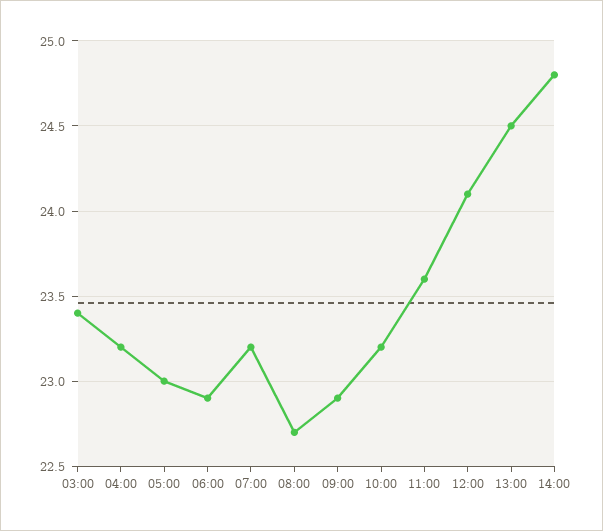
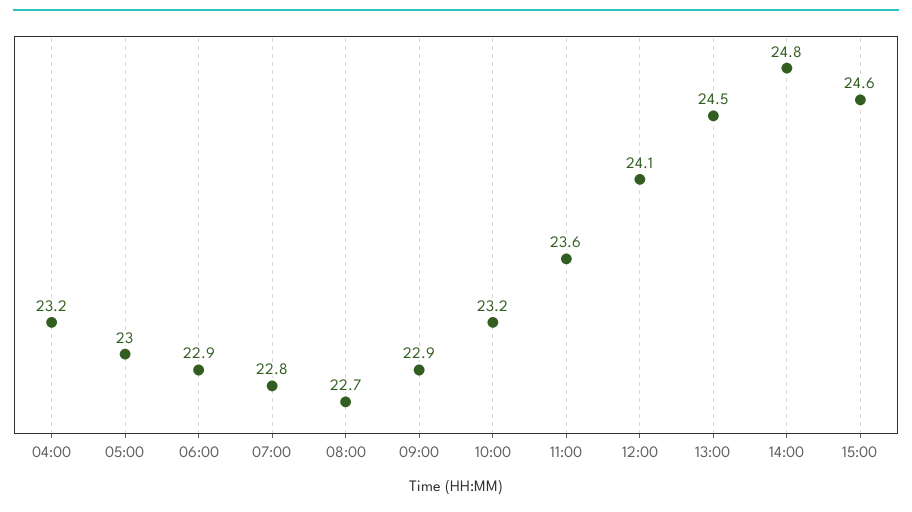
03:00: 23.4 -> none
07:00: 23.2 -> 22.8
15:00: none -> 24.6

